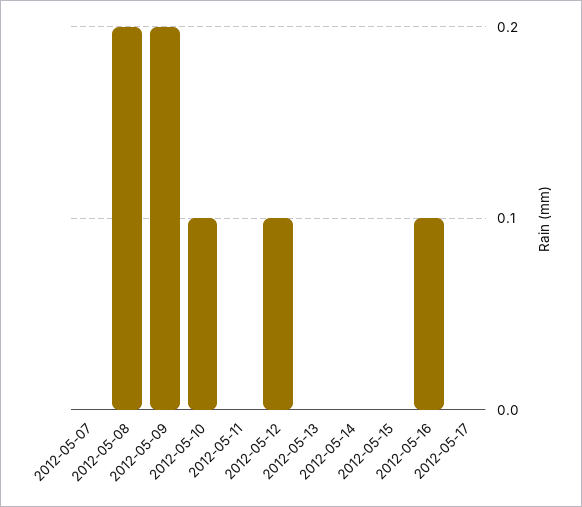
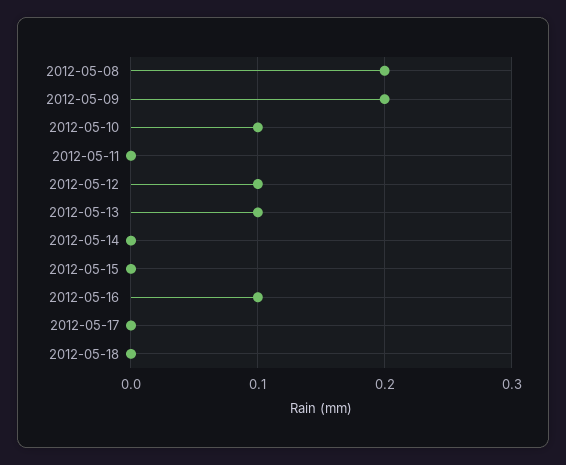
2012-05-07: 0 -> none
2012-05-13: 0 -> 0.1
2012-05-18: none -> 0

